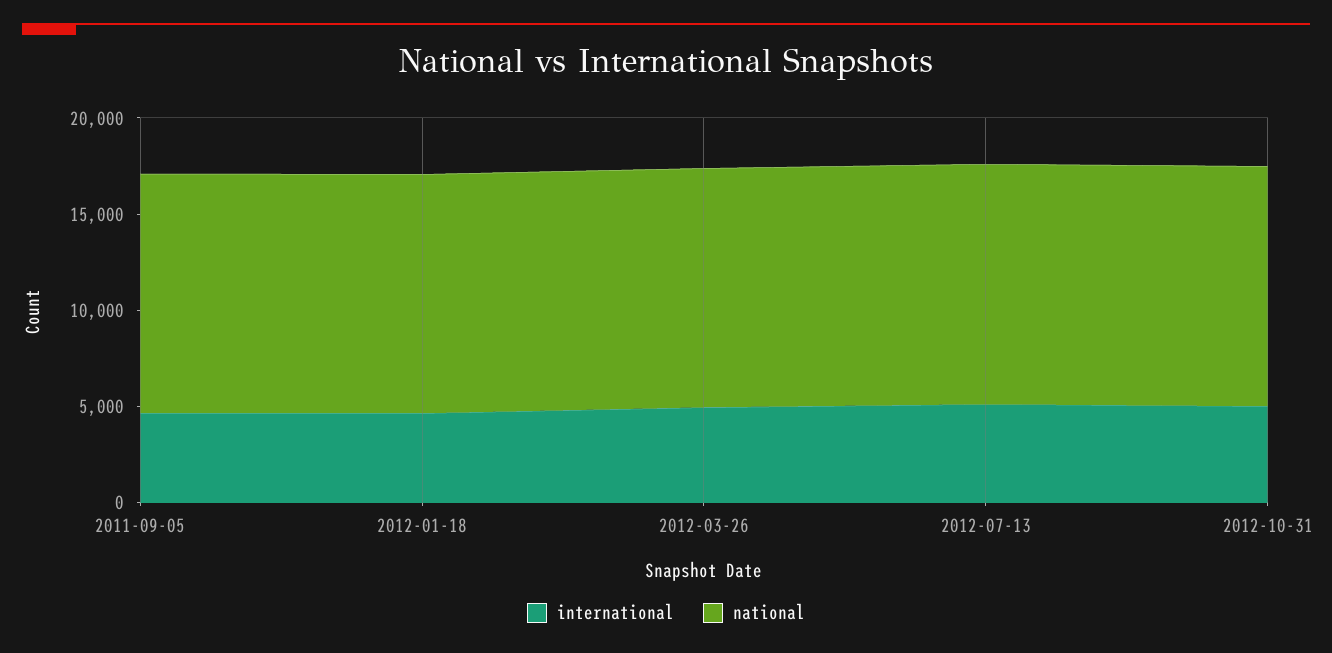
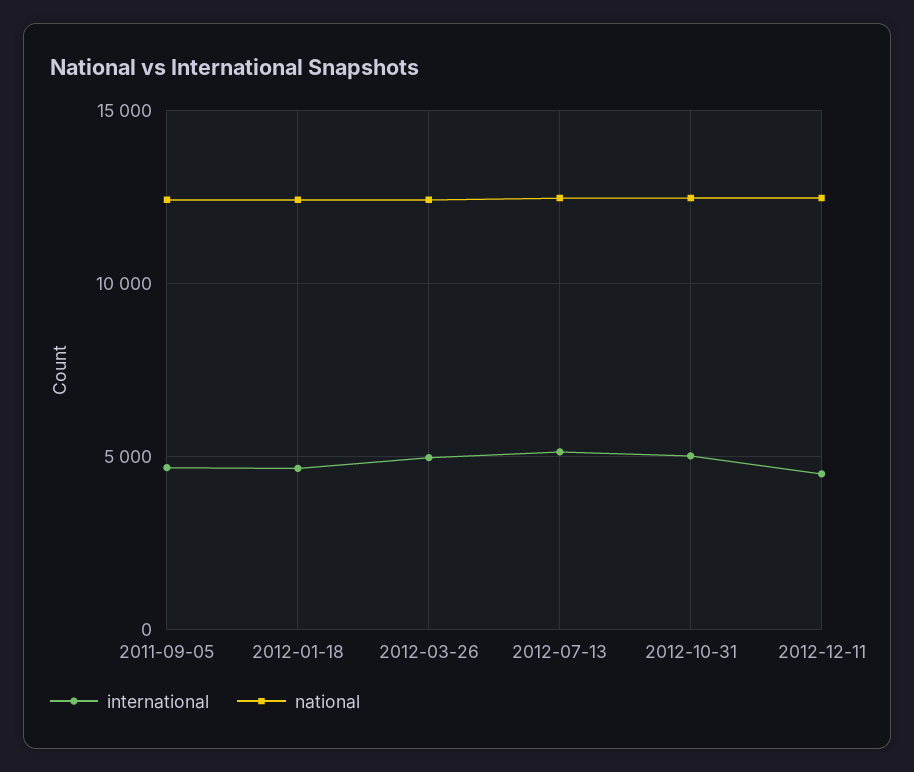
international, 2012-12-11: none -> 4500
national, 2012-12-11: none -> 12500

